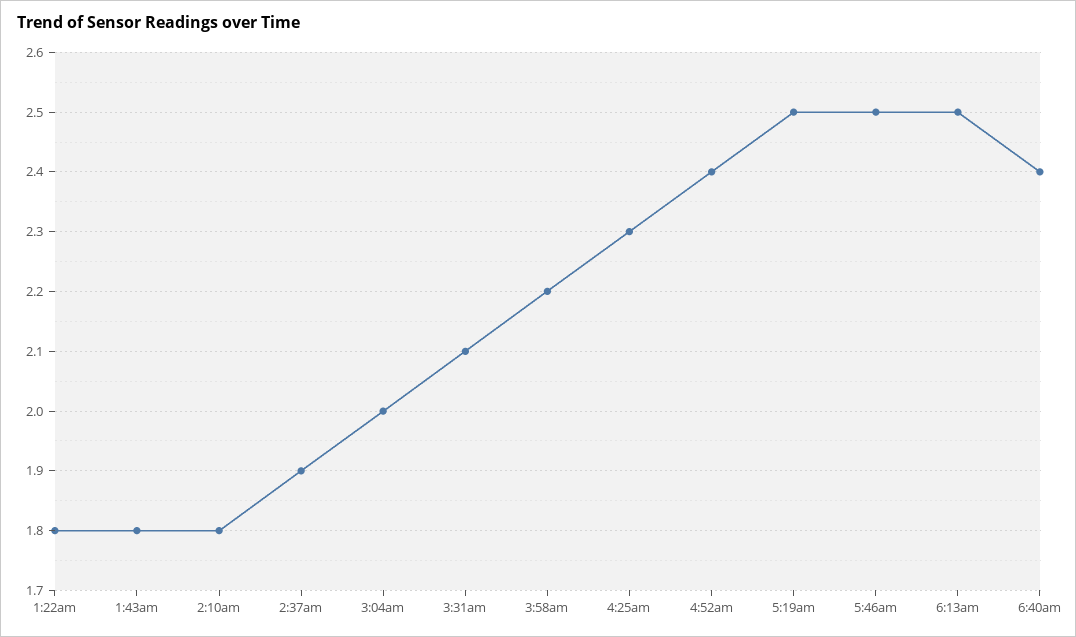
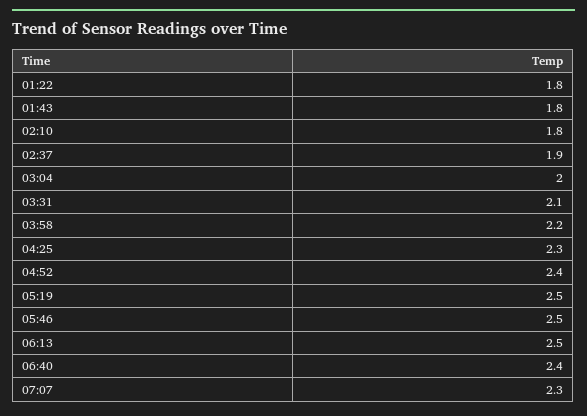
07:07: none -> 2.3

